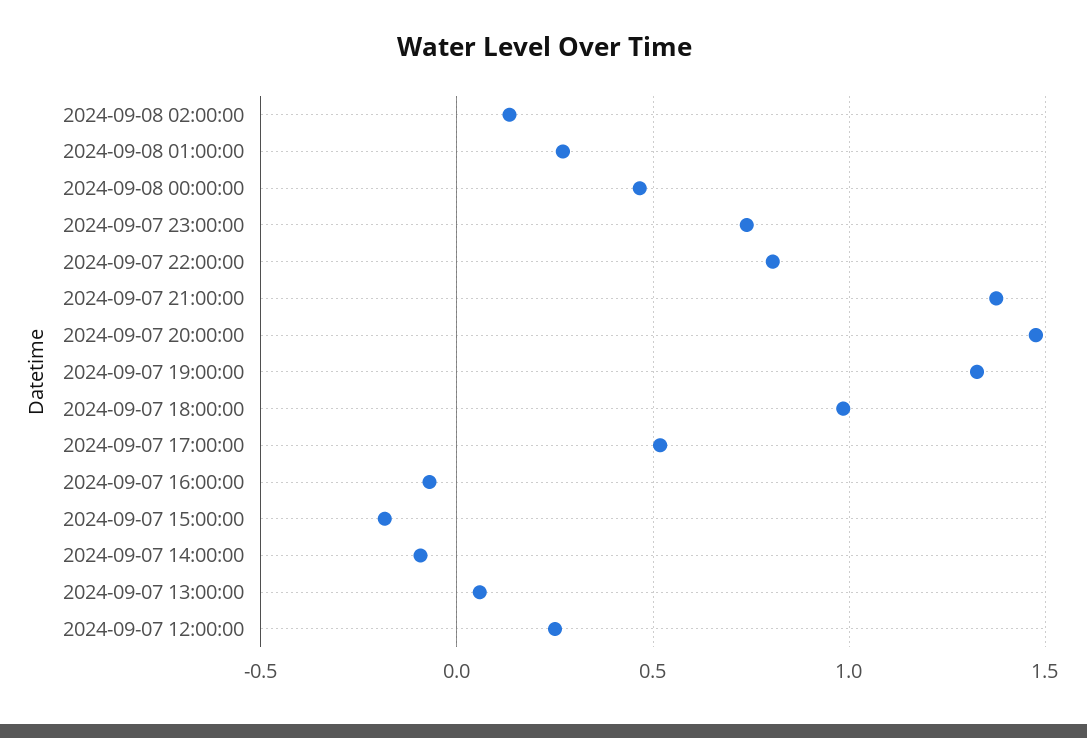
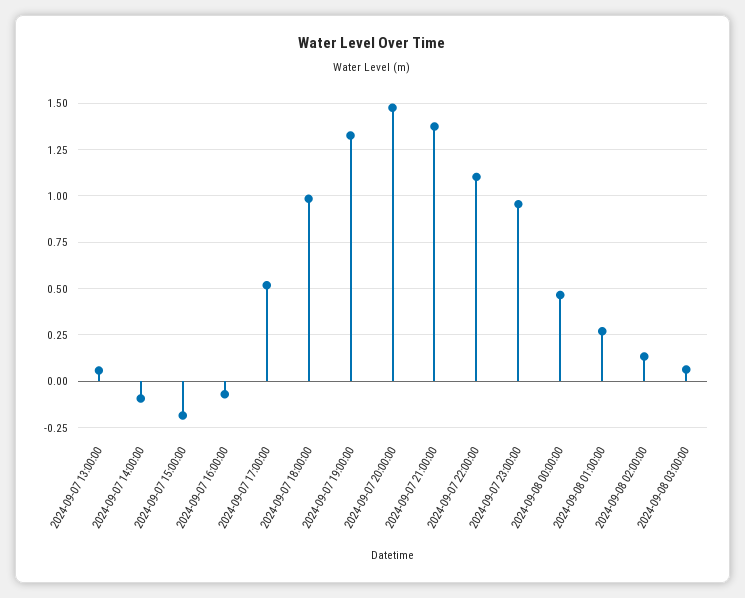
2024-09-07 23:00:00: 0.75 -> 0.95
2024-09-07 22:00:00: 0.8 -> 1.1
2024-09-07 12:00:00: 0.25 -> none
2024-09-08 03:00:00: none -> 0.05

